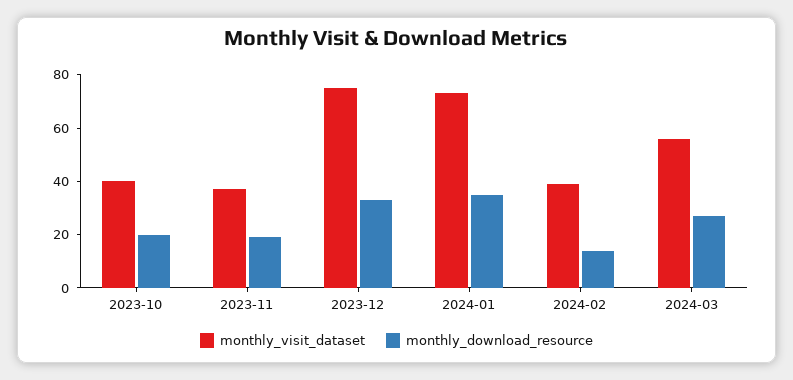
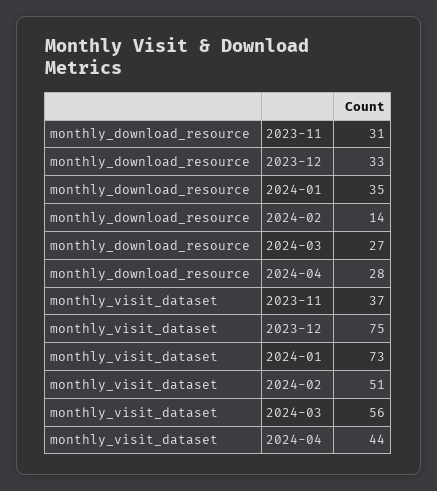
monthly_visit_dataset, 2023-10: 40 -> none
monthly_download_resource, 2023-10: 20 -> none
monthly_download_resource, 2023-11: 20 -> 31
monthly_visit_dataset, 2024-02: 40 -> 51
monthly_download_resource, 2024-04: none -> 28
monthly_visit_dataset, 2024-04: none -> 44

